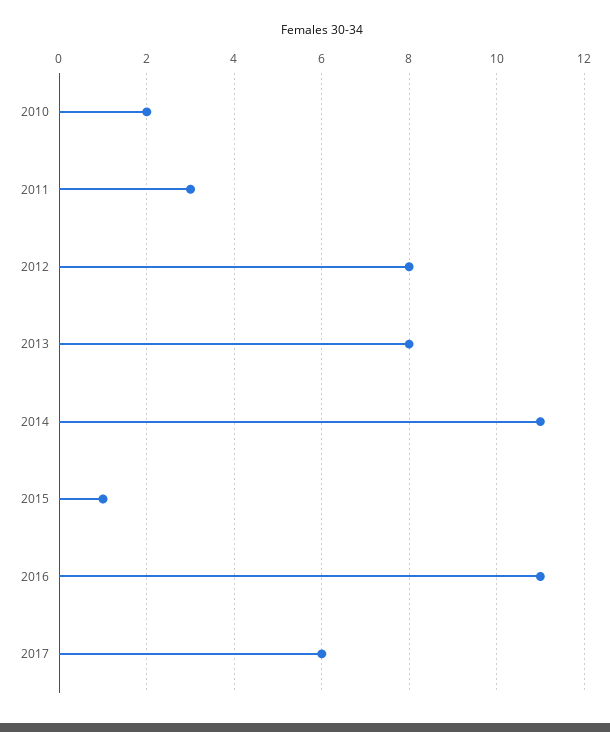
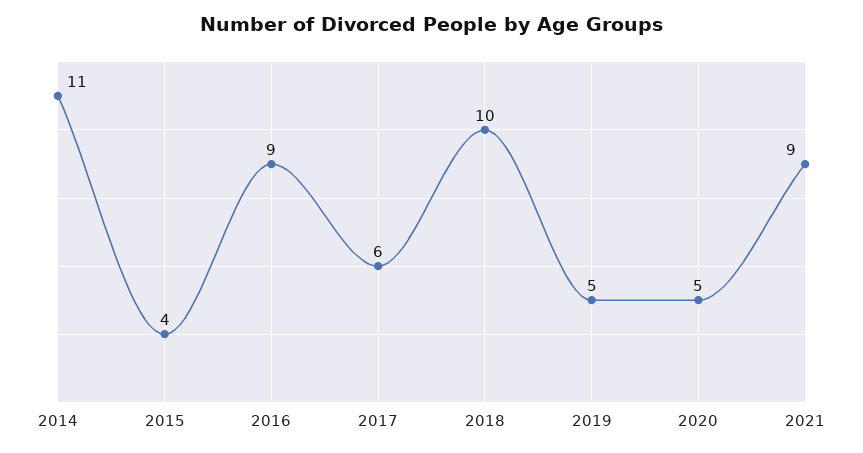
2010: 2 -> none
2011: 3 -> none
2012: 8 -> none
2013: 8 -> none
2015: 1 -> 4
2016: 11 -> 9
2018: none -> 10
2019: none -> 5
2020: none -> 5
2021: none -> 9

